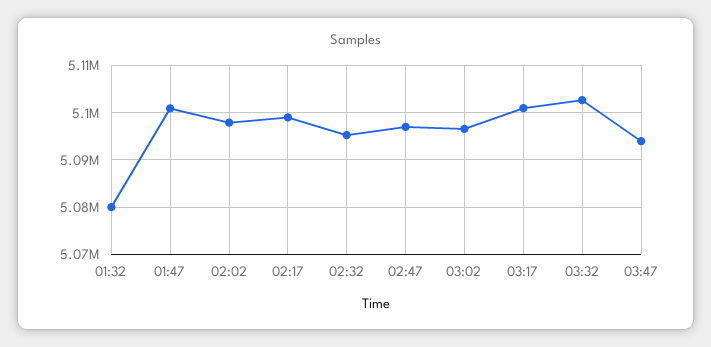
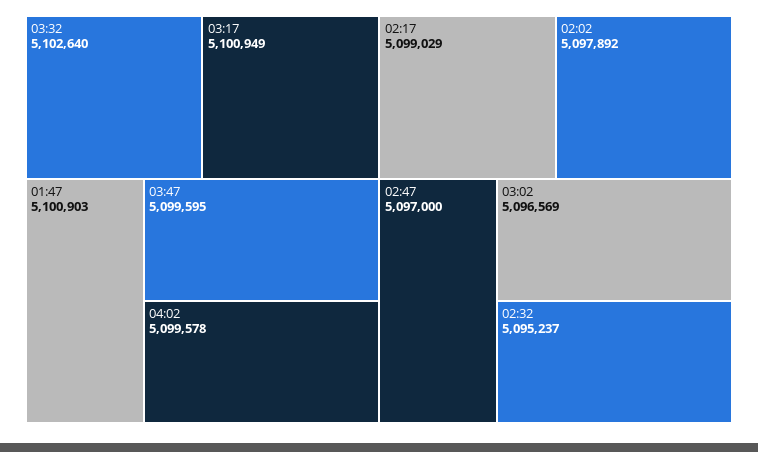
01:32: 5080000 -> none
03:47: 5094000 -> 5099595
04:02: none -> 5099578

